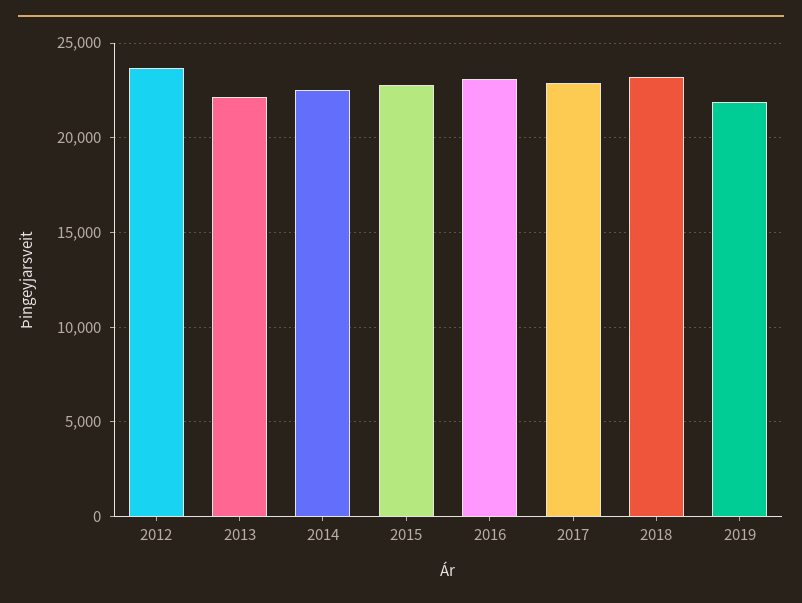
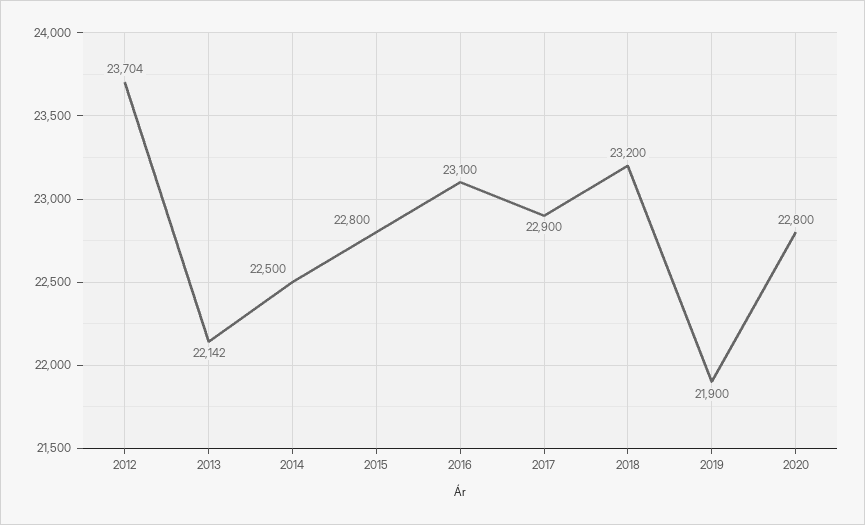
2020: none -> 22800

